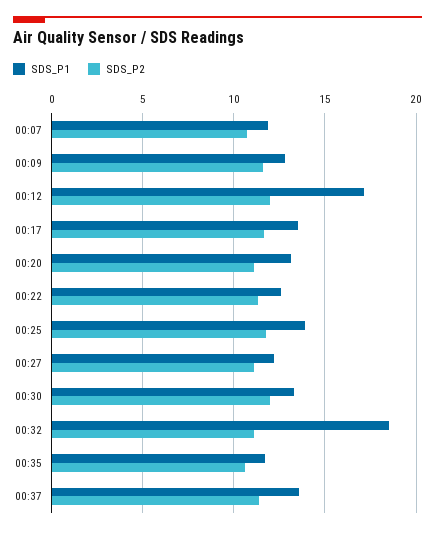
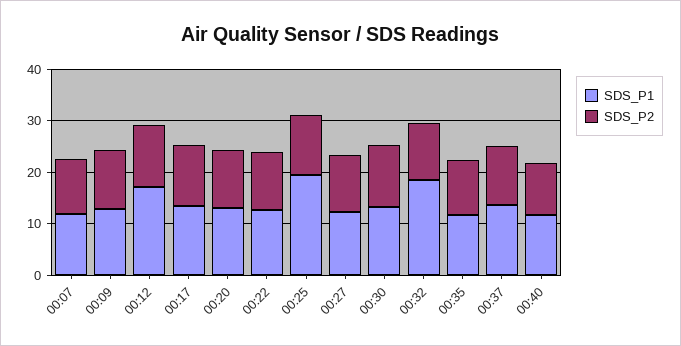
SDS_P1, 00:25: 14 -> 20
SDS_P1, 00:40: none -> 12
SDS_P2, 00:40: none -> 10

